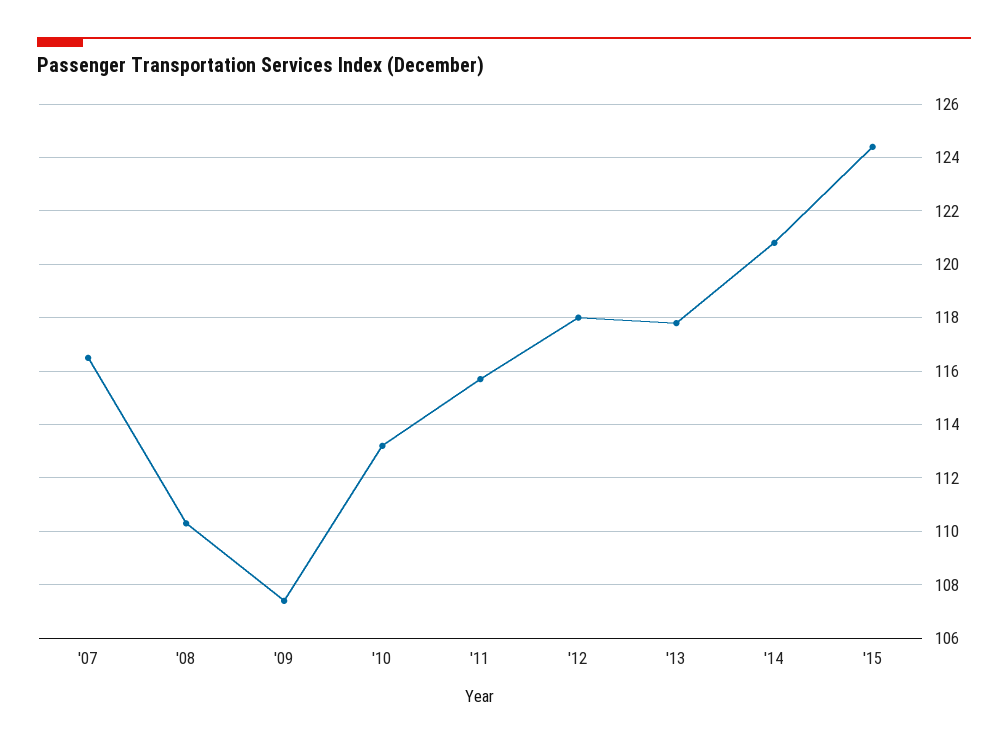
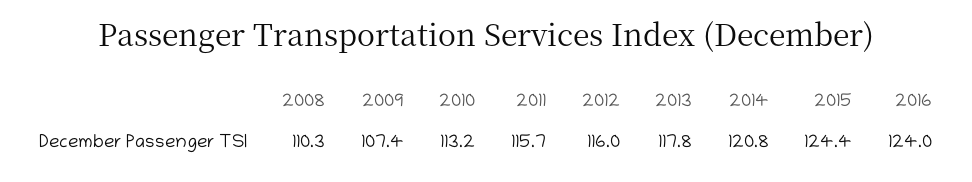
'07: 116.5 -> none
'12: 118 -> 116
2016: none -> 124

